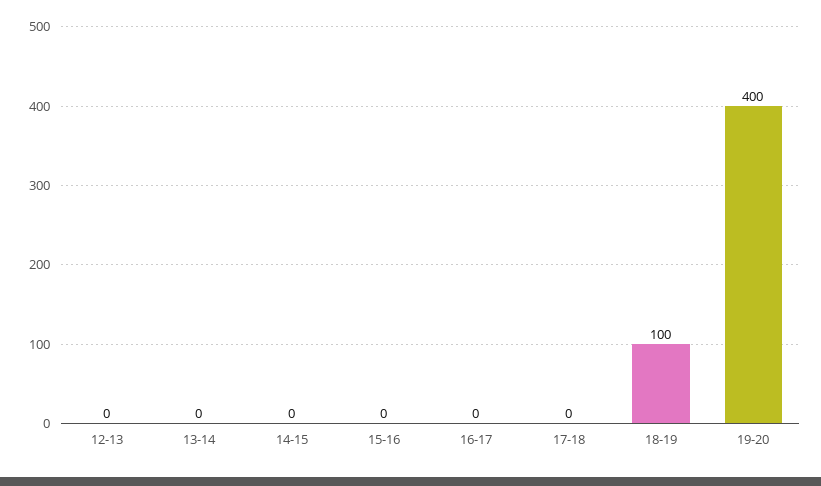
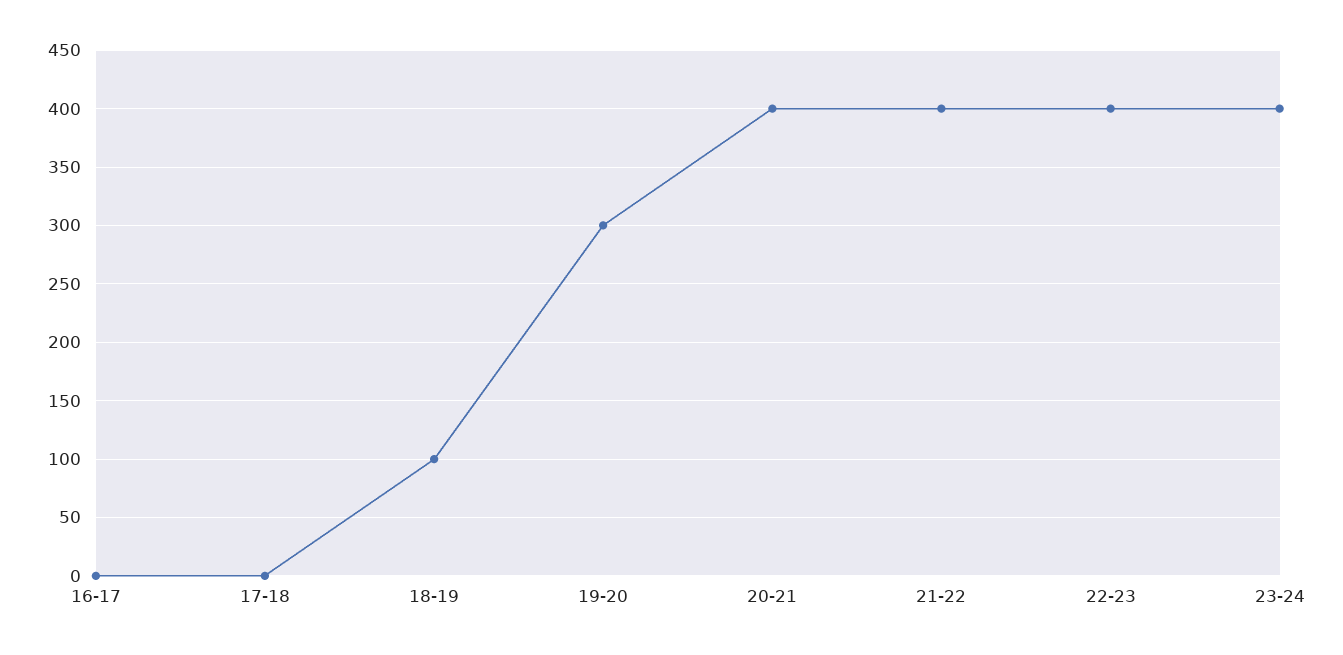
12-13: 0 -> none
13-14: 0 -> none
14-15: 0 -> none
15-16: 0 -> none
19-20: 400 -> 300
20-21: none -> 400
21-22: none -> 400
22-23: none -> 400
23-24: none -> 400

